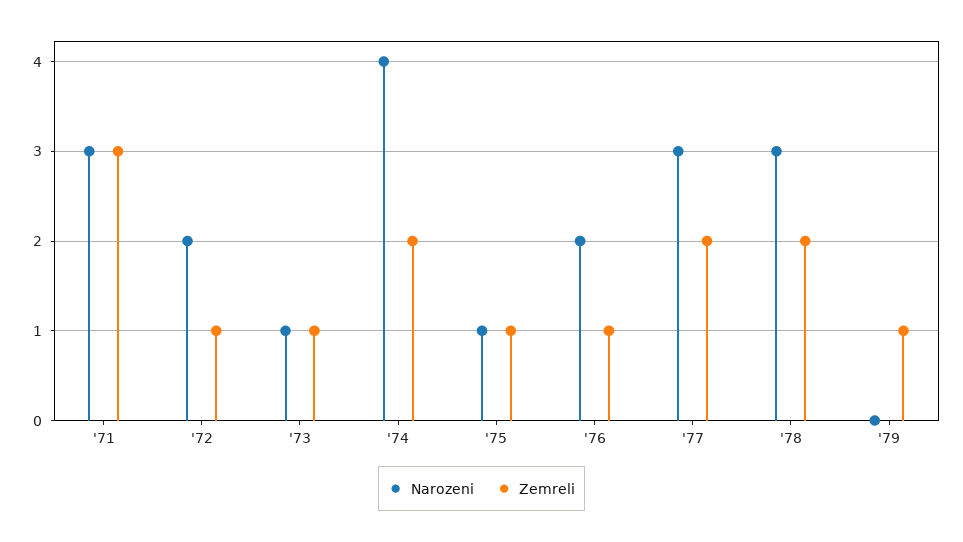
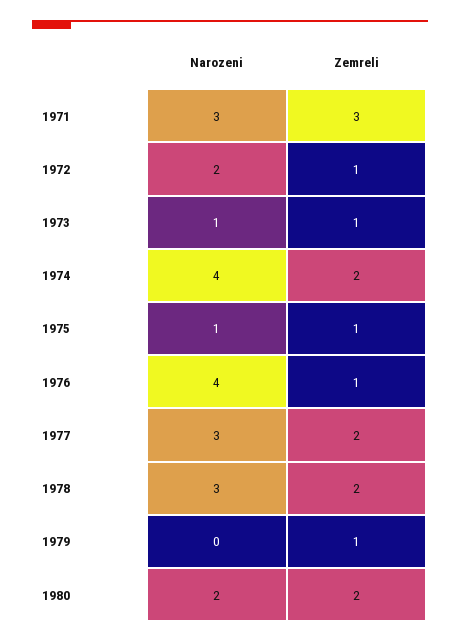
Narozeni, '76: 2 -> 4
Narozeni, 1980: none -> 2
Zemreli, 1980: none -> 2

